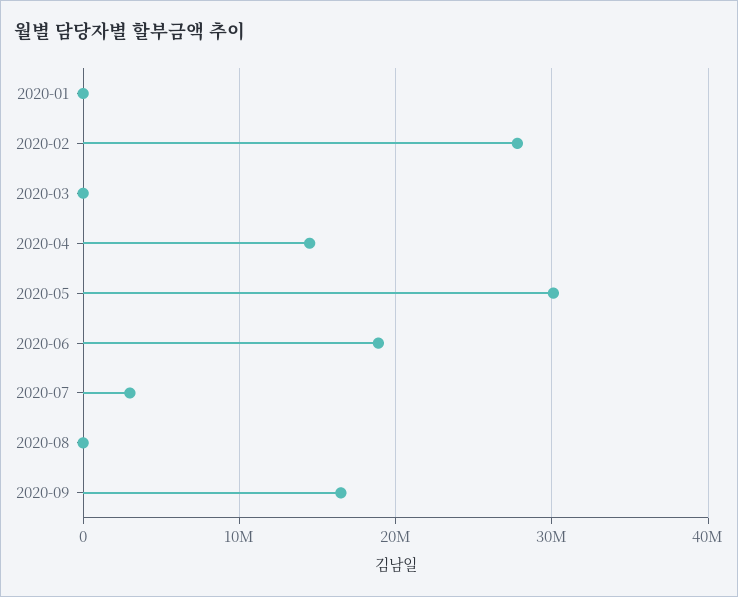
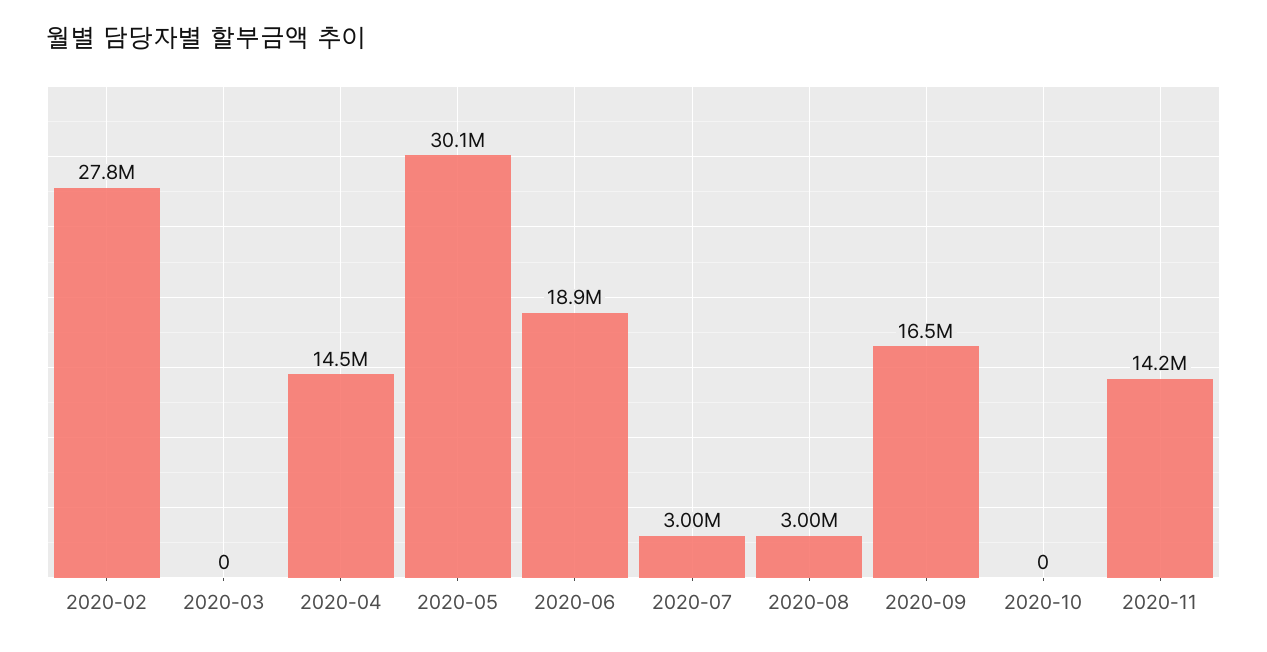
2020-01: 0 -> none
2020-08: 0 -> 3000000
2020-10: none -> 0
2020-11: none -> 14200000

